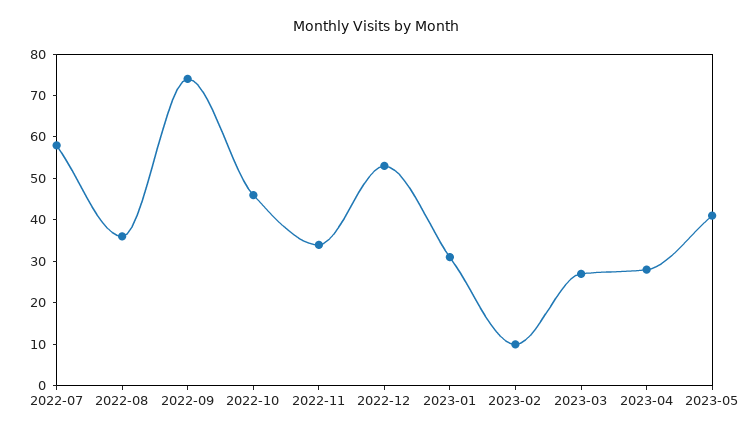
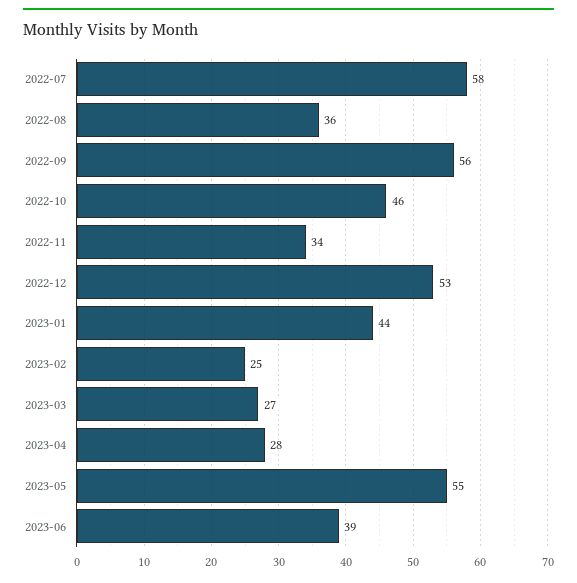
2022-09: 75 -> 56
2023-01: 30 -> 44
2023-02: 10 -> 25
2023-05: 40 -> 55
2023-06: none -> 39

